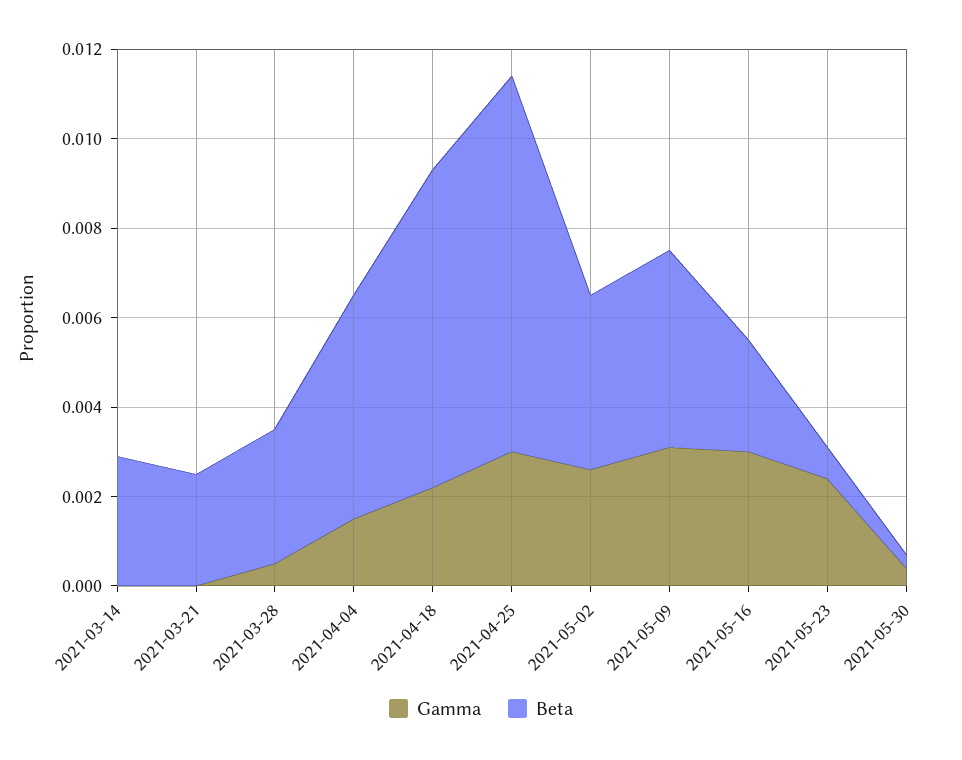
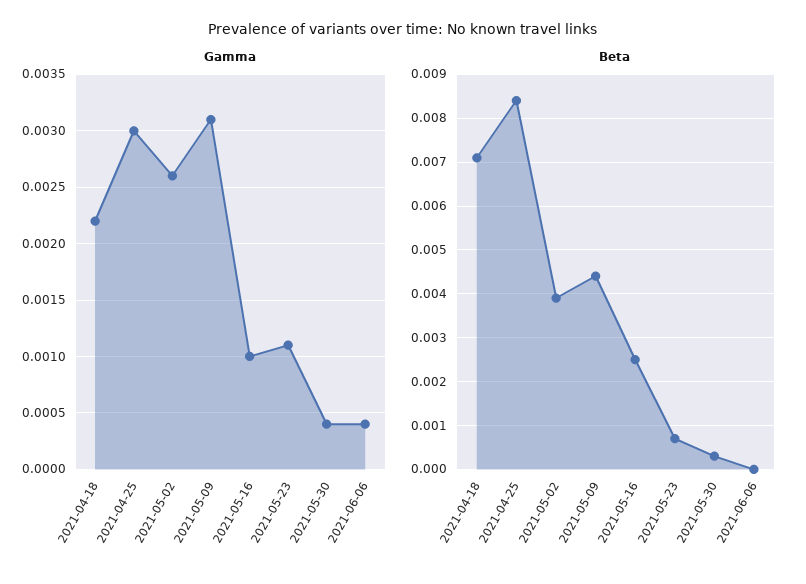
Gamma, 2021-03-14: 0 -> none
Beta, 2021-03-14: 0.003 -> none
Gamma, 2021-03-21: 0 -> none
Beta, 2021-03-21: 0.0025 -> none
Gamma, 2021-03-28: 0.0005 -> none
Beta, 2021-03-28: 0.003 -> none
Gamma, 2021-04-04: 0.0015 -> none
Beta, 2021-04-04: 0.005 -> none
Gamma, 2021-05-16: 0.003 -> 0.001
Gamma, 2021-05-23: 0.0025 -> 0.0011
Gamma, 2021-06-06: none -> 0.0004
Beta, 2021-06-06: none -> 0

